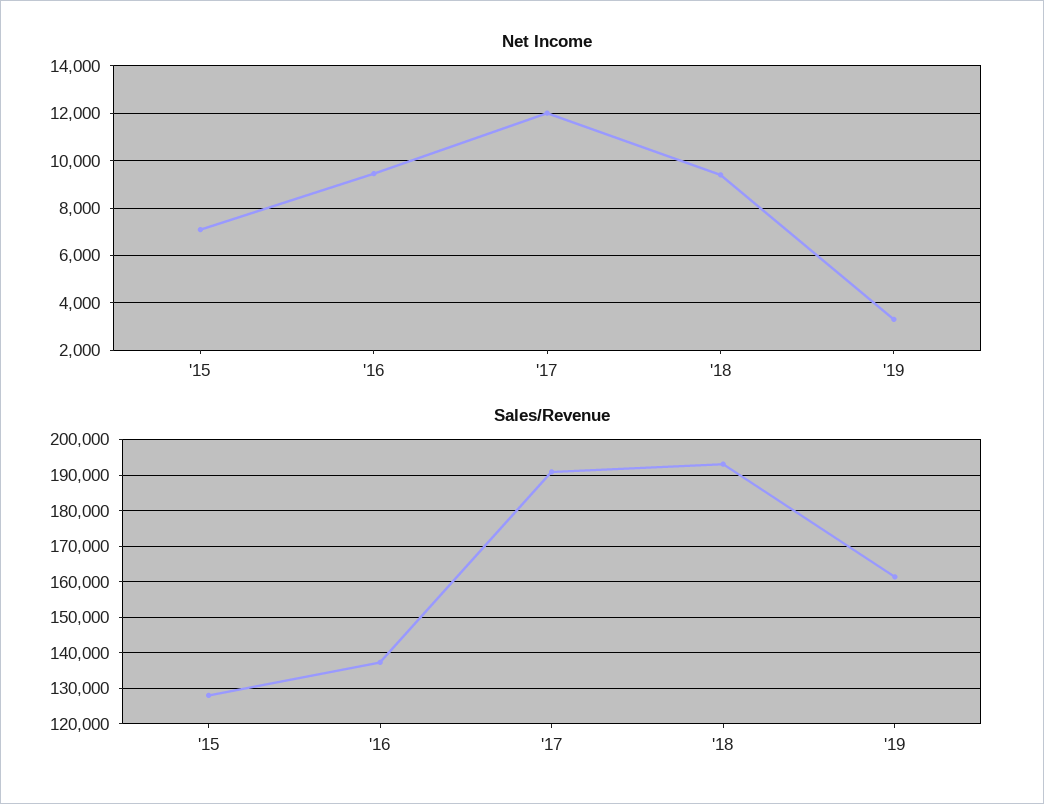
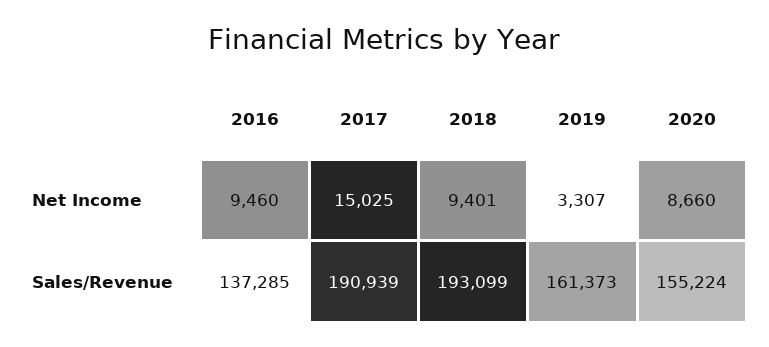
Net Income, '15: 7000 -> none
Net Income, '17: 12000 -> 15025
Sales/Revenue, '15: 128000 -> none
Net Income, 2020: none -> 8660
Sales/Revenue, 2020: none -> 155224

